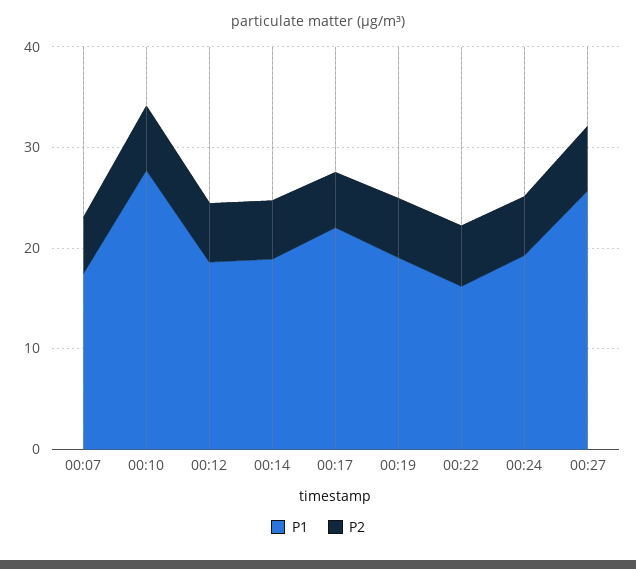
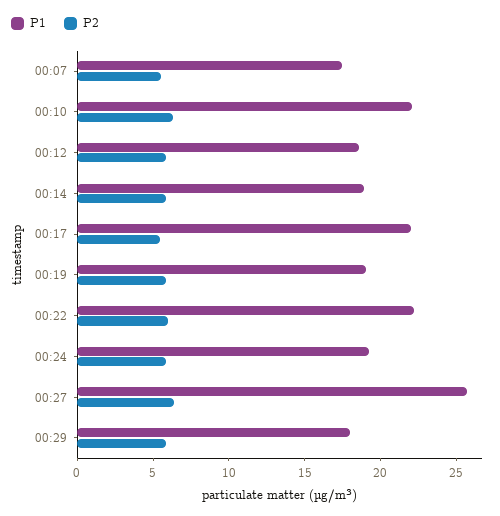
P1, 00:10: 28 -> 22
P1, 00:22: 16 -> 22
P1, 00:29: none -> 18
P2, 00:29: none -> 6

